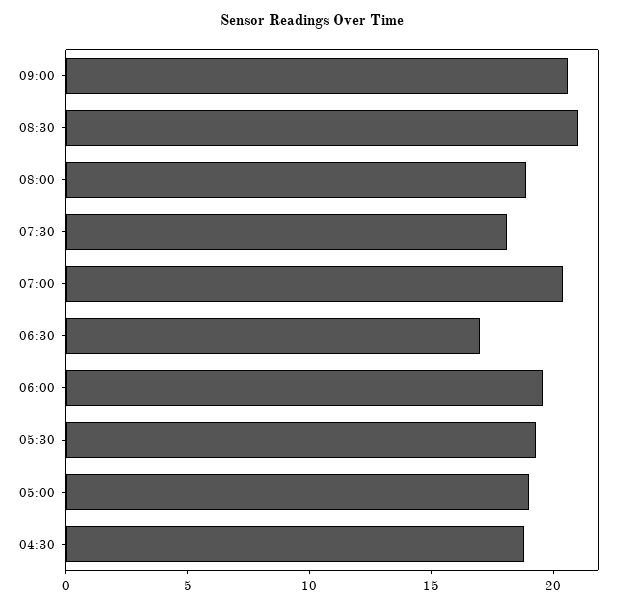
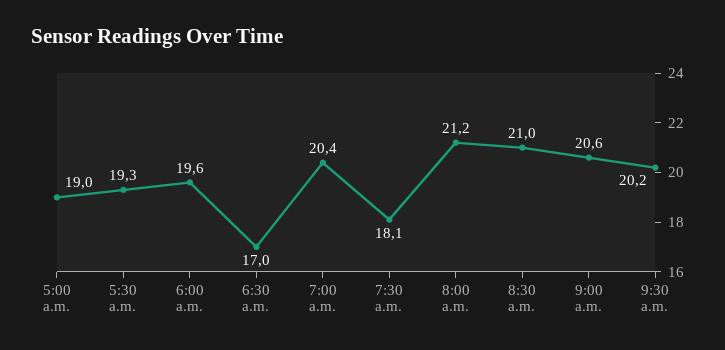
08:00: 19 -> 21.2
04:30: 19 -> none
9:30 a.m.: none -> 20.2

